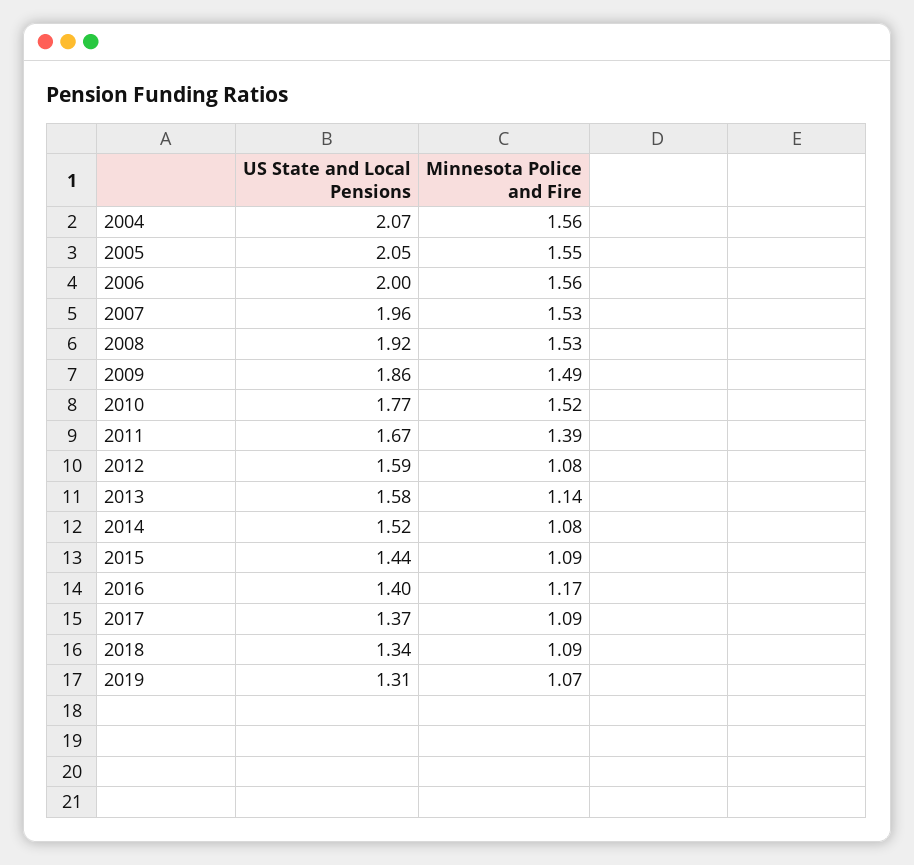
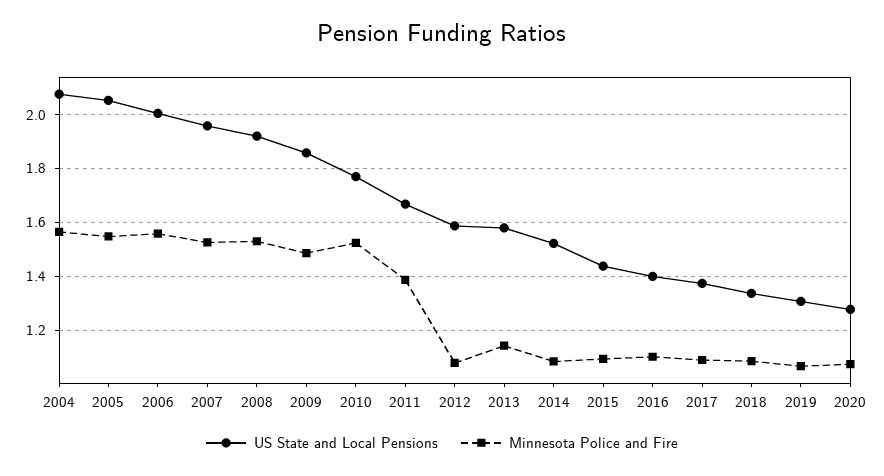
Minnesota Police and Fire, 2016: 1.17 -> 1.1
US State and Local Pensions, 2020: none -> 1.275
Minnesota Police and Fire, 2020: none -> 1.075

